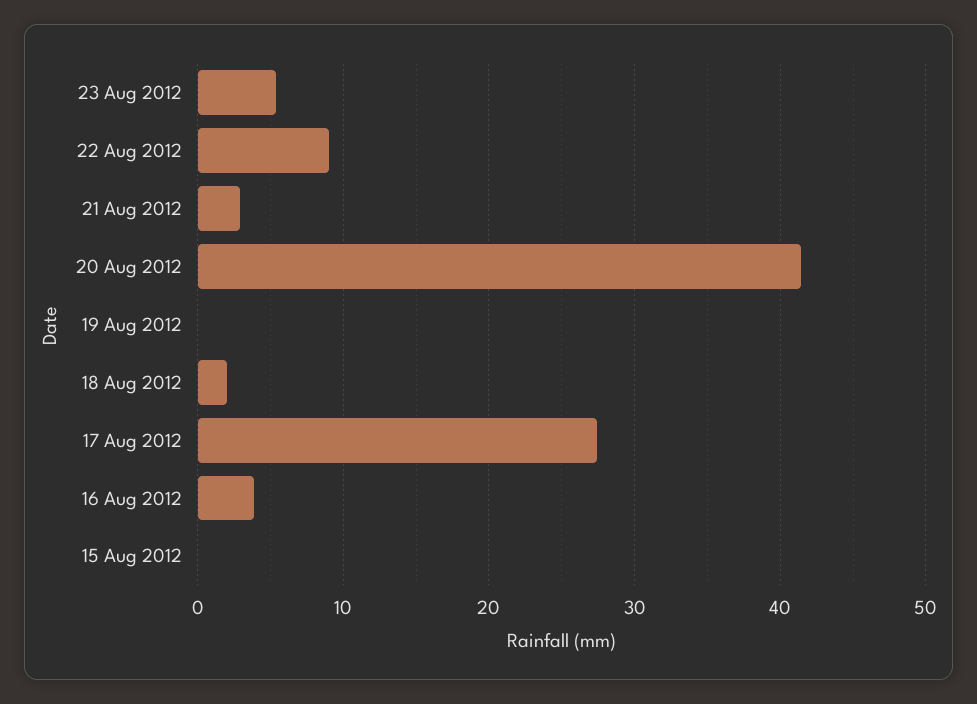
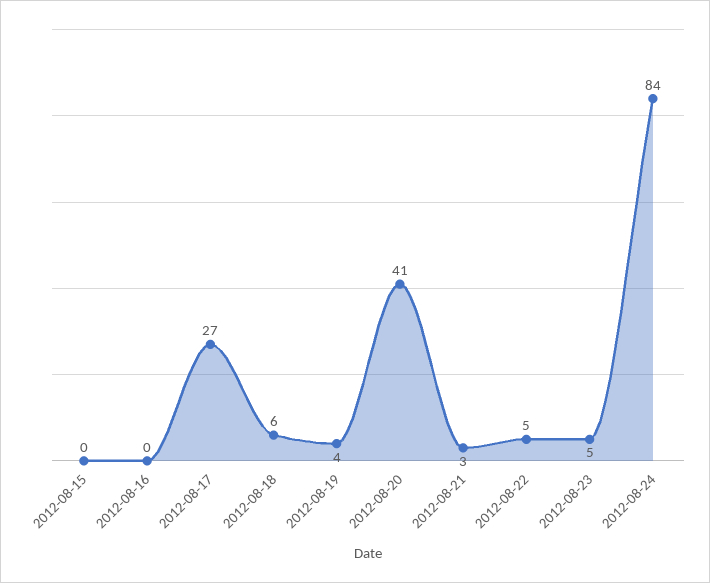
22 Aug 2012: 9 -> 5
19 Aug 2012: 0 -> 4
18 Aug 2012: 2 -> 6
16 Aug 2012: 4 -> 0
2012-08-24: none -> 84

